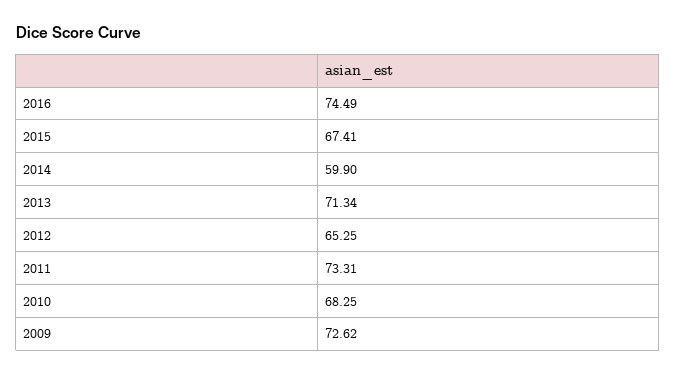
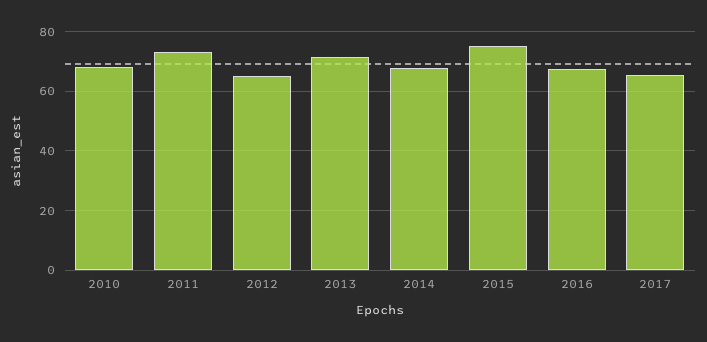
2016: 74.49 -> 67.5
2015: 67.41 -> 75
2014: 59.9 -> 67.5
2009: 72.62 -> none
2017: none -> 65

